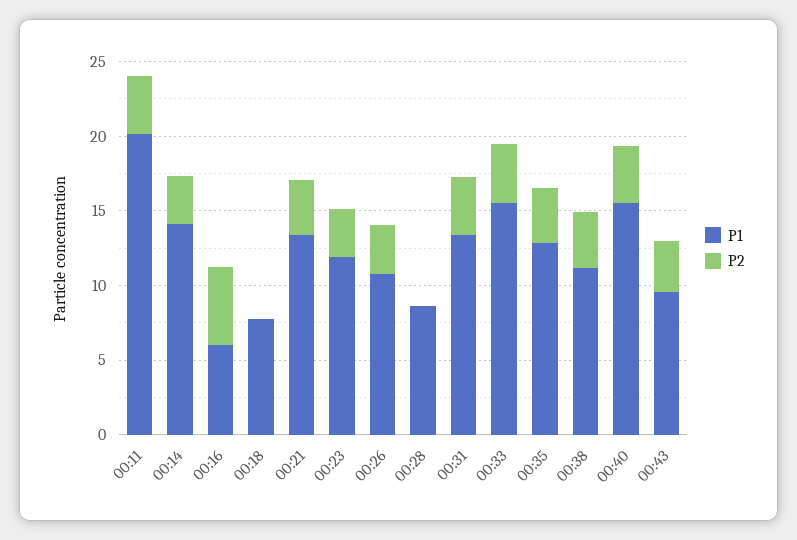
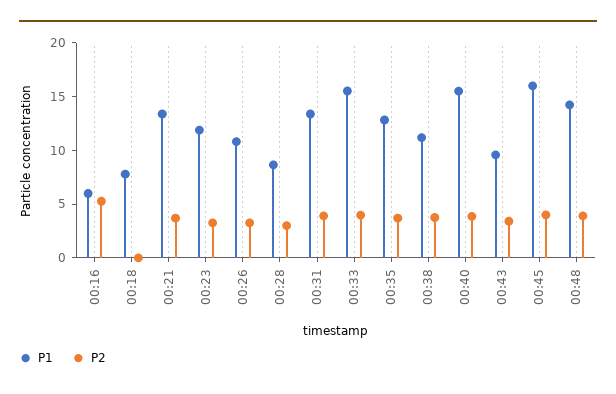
P1, 00:11: 20 -> none
P2, 00:11: 4 -> none
P1, 00:14: 14 -> none
P2, 00:14: 3 -> none
P2, 00:28: 0 -> 3
P1, 00:45: none -> 16
P2, 00:45: none -> 4
P1, 00:48: none -> 14
P2, 00:48: none -> 4

